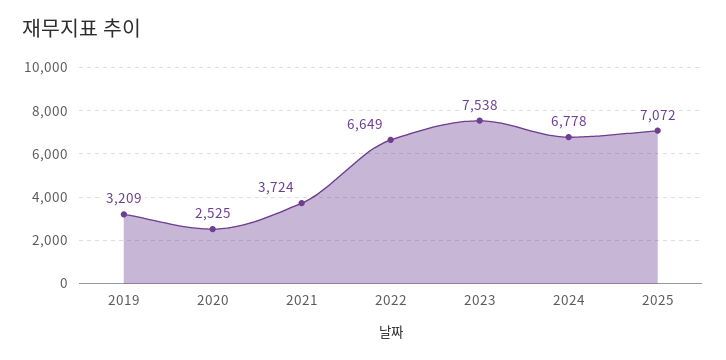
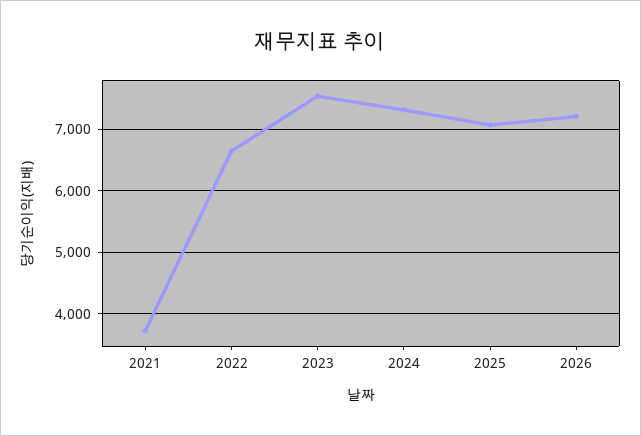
2019: 3209 -> none
2020: 2525 -> none
2024: 6778 -> 7300
2026: none -> 7200

